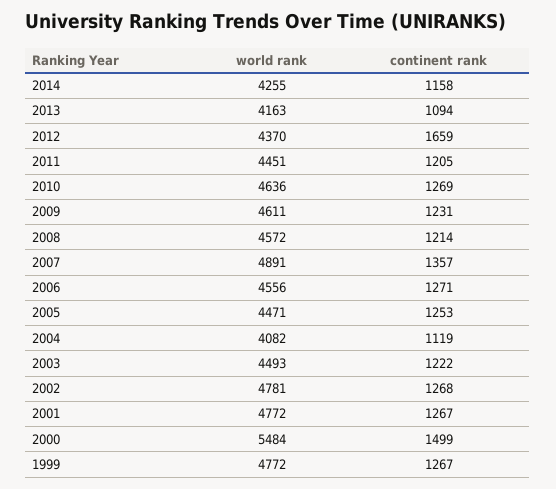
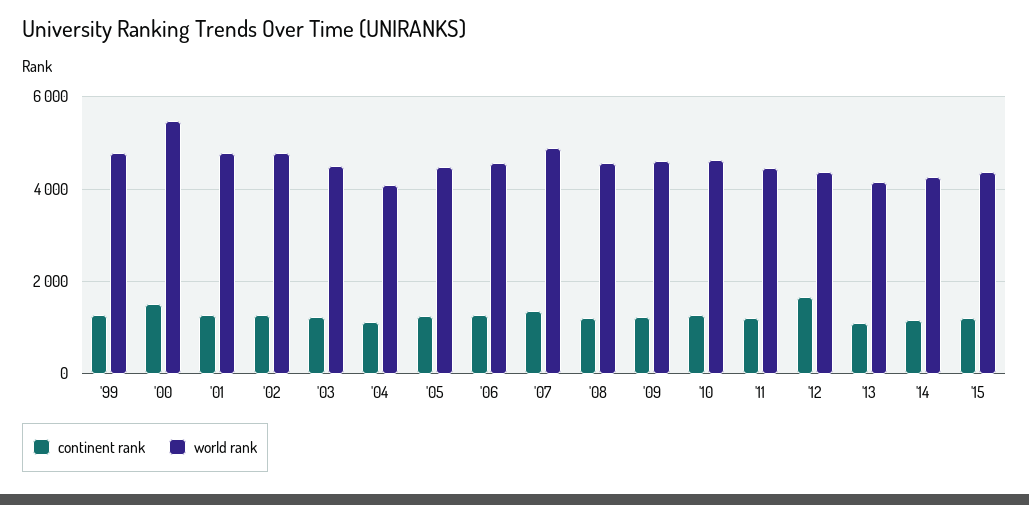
continent rank, '15: none -> 1200
world rank, '15: none -> 4400

